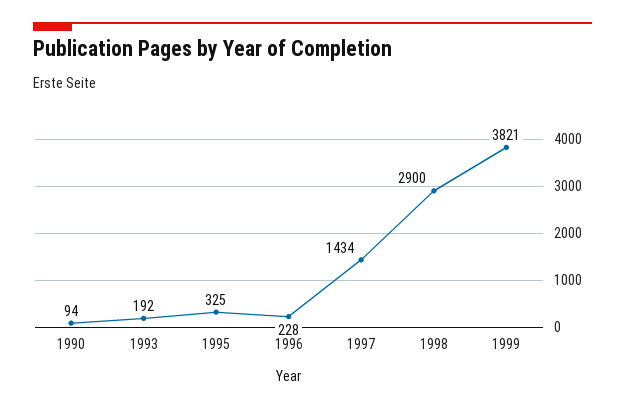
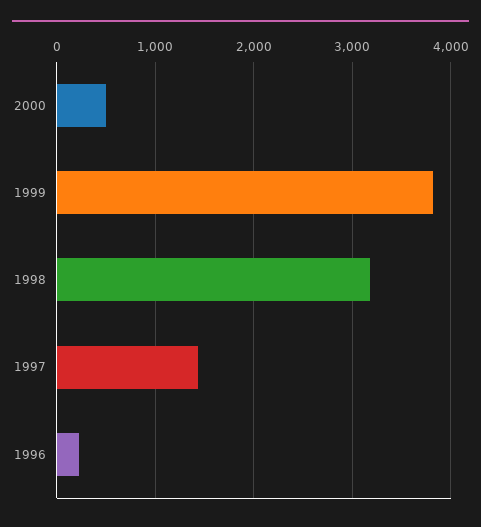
1990: 94 -> none
1993: 192 -> none
1995: 325 -> none
1998: 2900 -> 3200
2000: none -> 500

